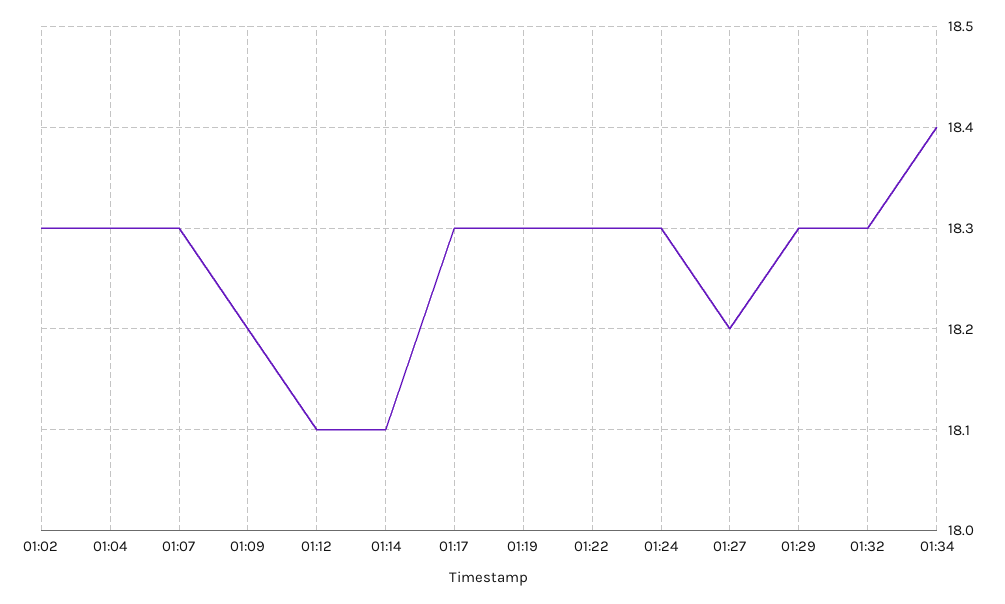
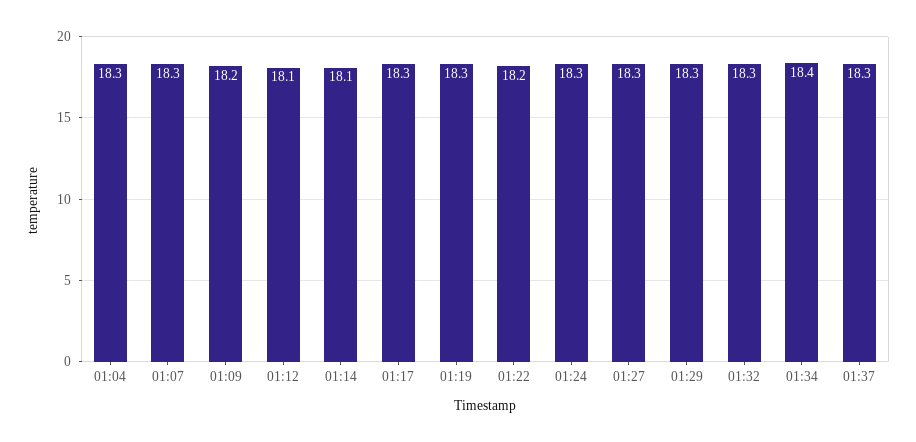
01:02: 18.3 -> none
01:22: 18.3 -> 18.2
01:27: 18.2 -> 18.3
01:37: none -> 18.3

